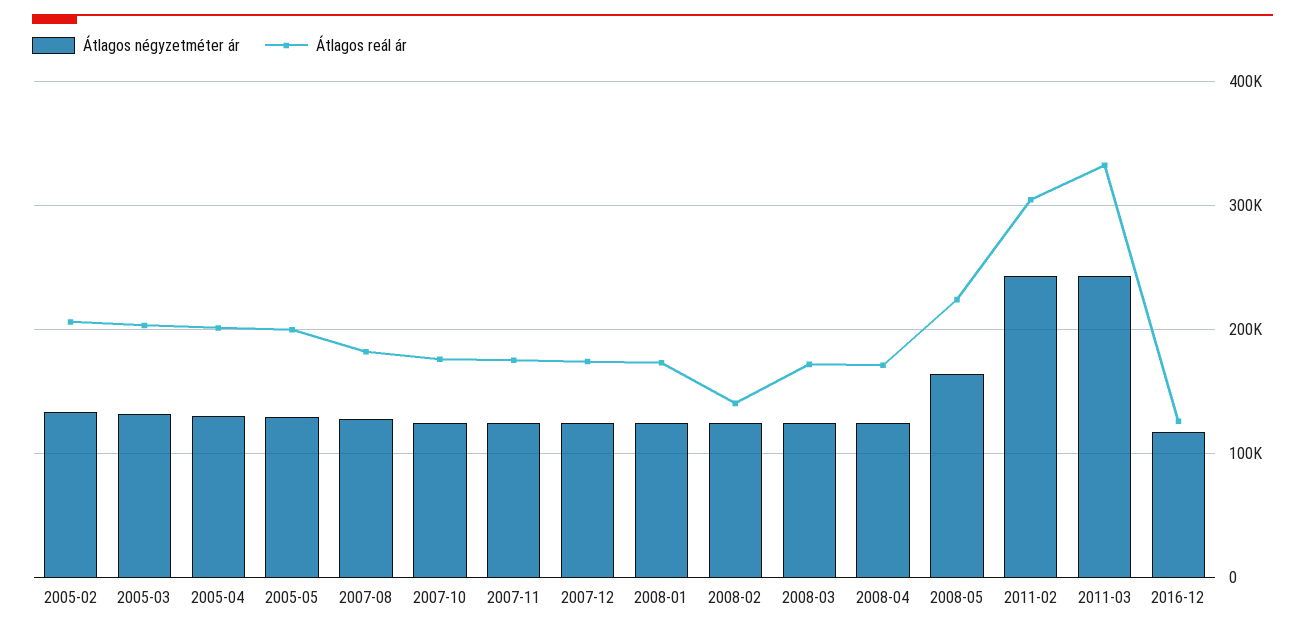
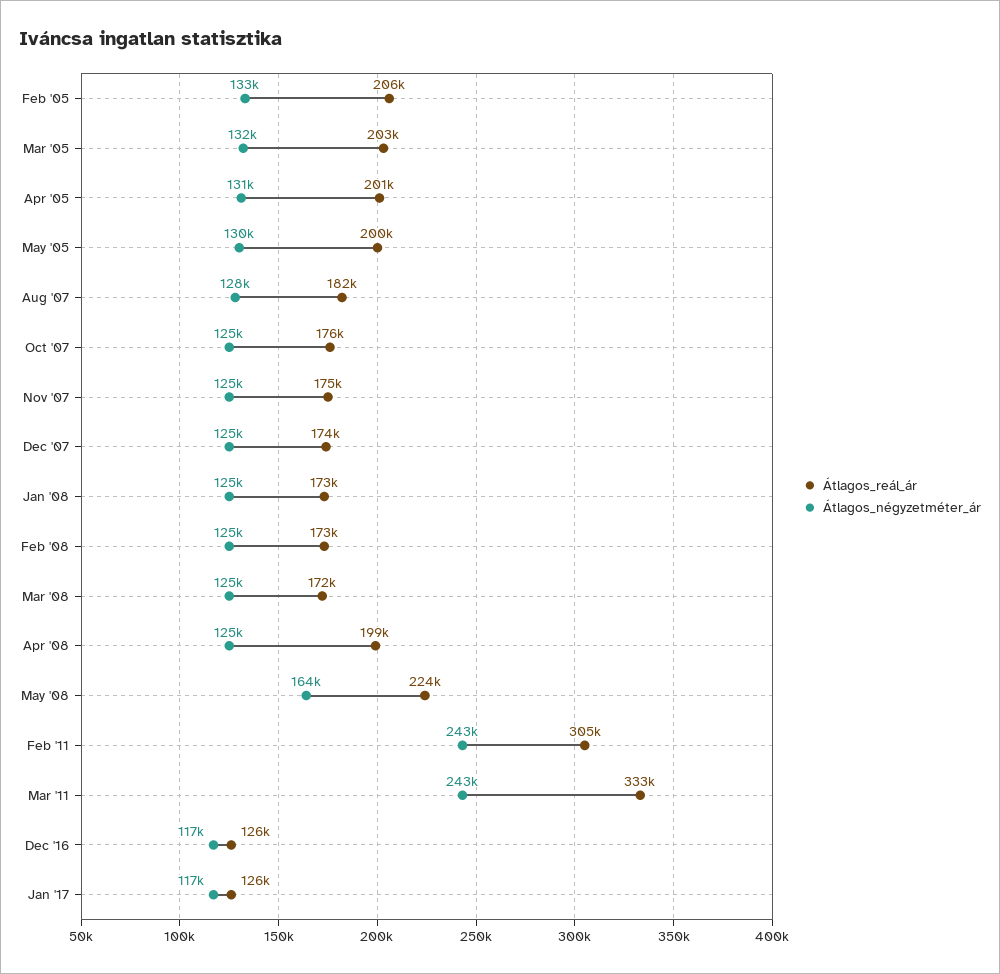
Átlagos reál ár, 2008-02: 140000 -> 173000
Átlagos reál ár, 2008-04: 170000 -> 199000
Átlagos reál ár, Jan '17: none -> 126000
Átlagos négyzetméter ár, Jan '17: none -> 117000

